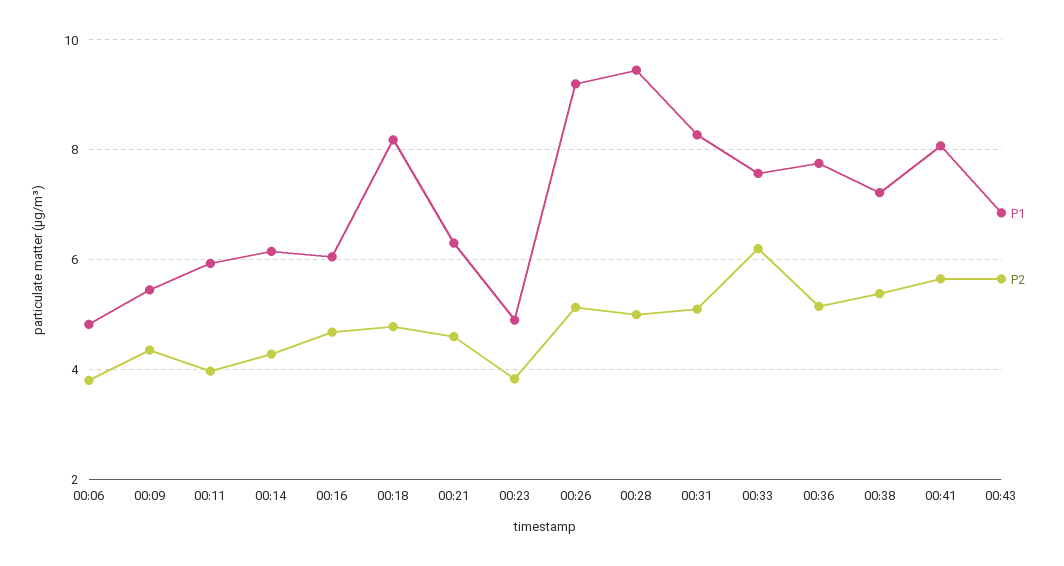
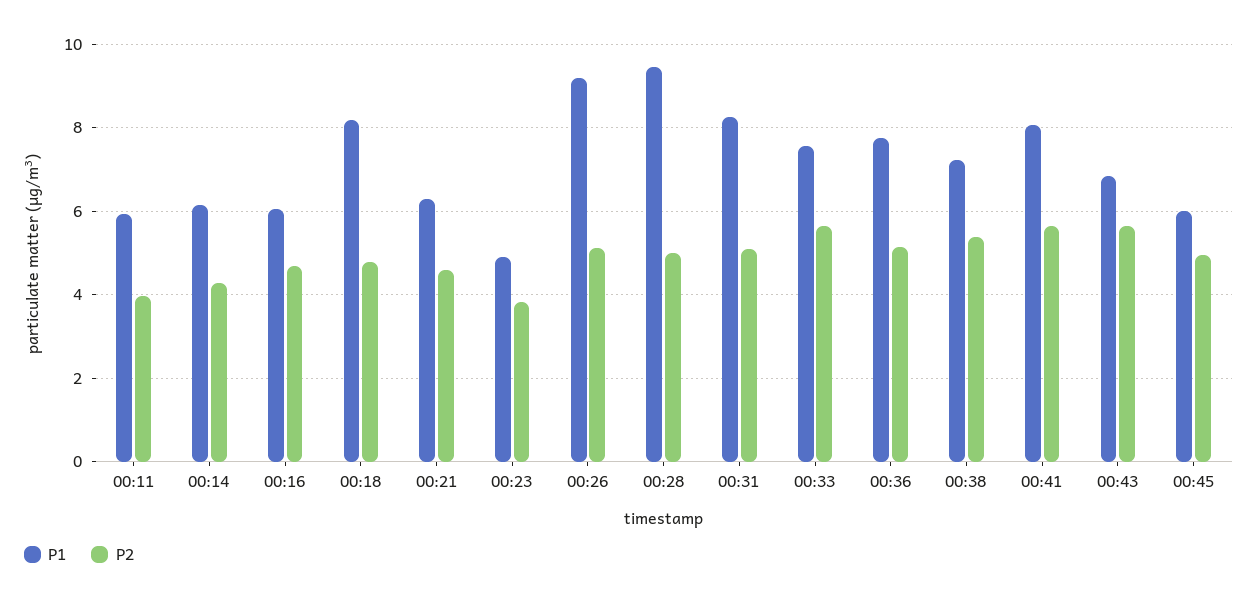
P1, 00:06: 4.8 -> none
P2, 00:06: 3.8 -> none
P1, 00:09: 5.4 -> none
P2, 00:09: 4.4 -> none
P2, 00:33: 6.2 -> 5.6
P1, 00:45: none -> 6
P2, 00:45: none -> 5

